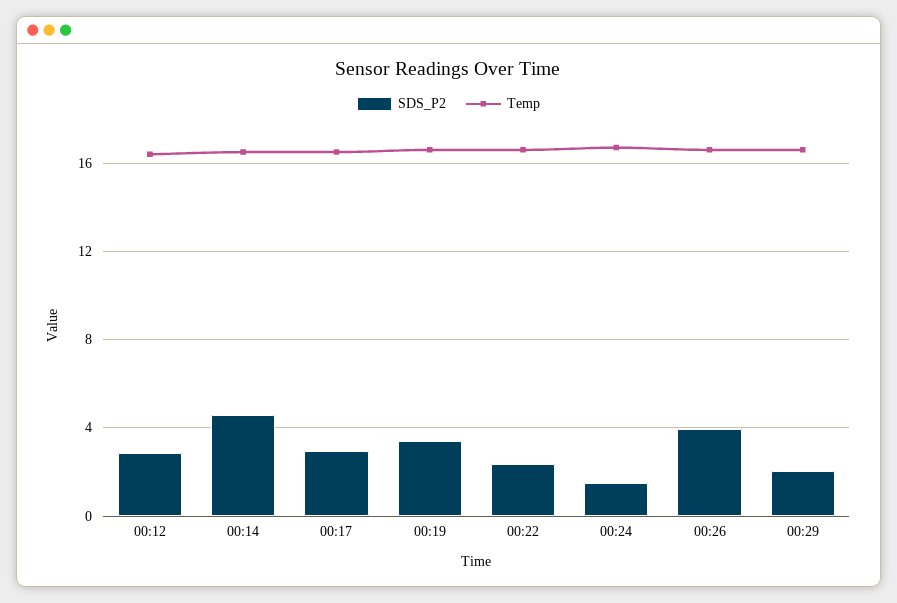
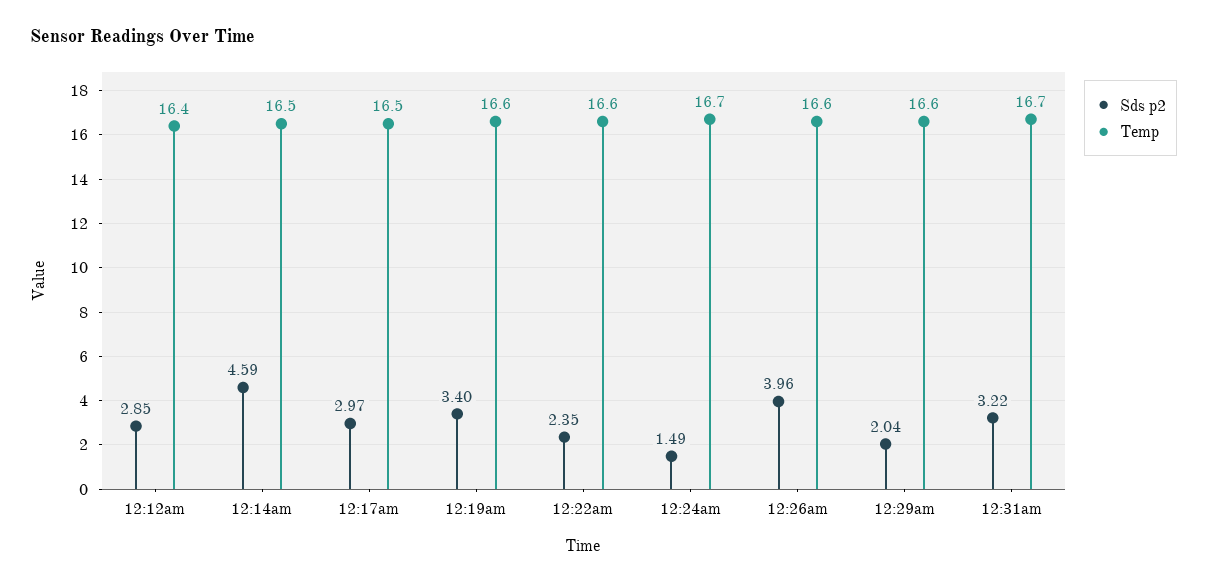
SDS_P2, 12:31am: none -> 3.22
Temp, 12:31am: none -> 16.7

